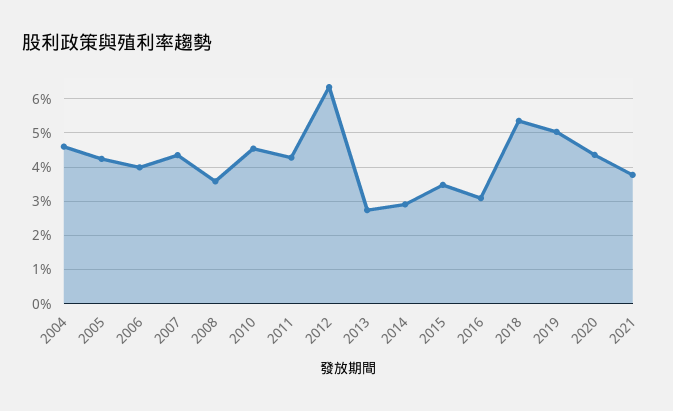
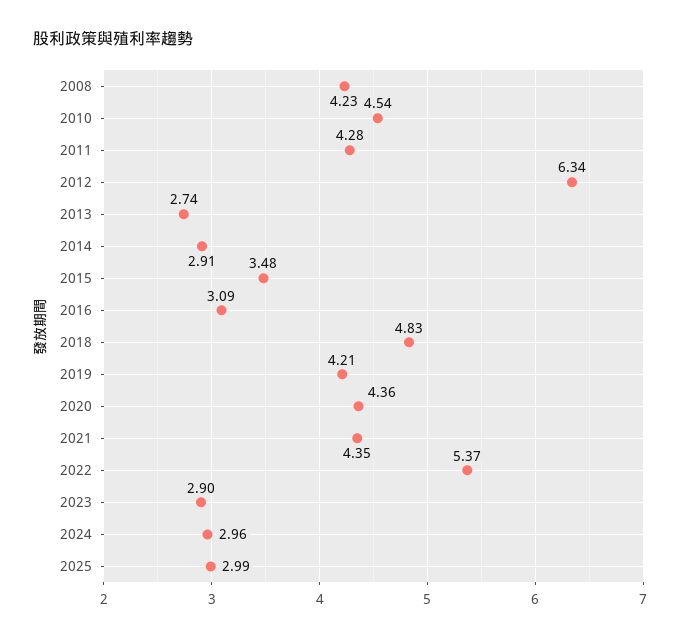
2004: 4.6 -> none
2005: 4.2 -> none
2006: 4 -> none
2007: 4.4 -> none
2008: 3.6 -> 4.23
2018: 5.4 -> 4.83
2019: 5 -> 4.21
2021: 3.8 -> 4.35
2022: none -> 5.37
2023: none -> 2.9
2024: none -> 2.96
2025: none -> 2.99

